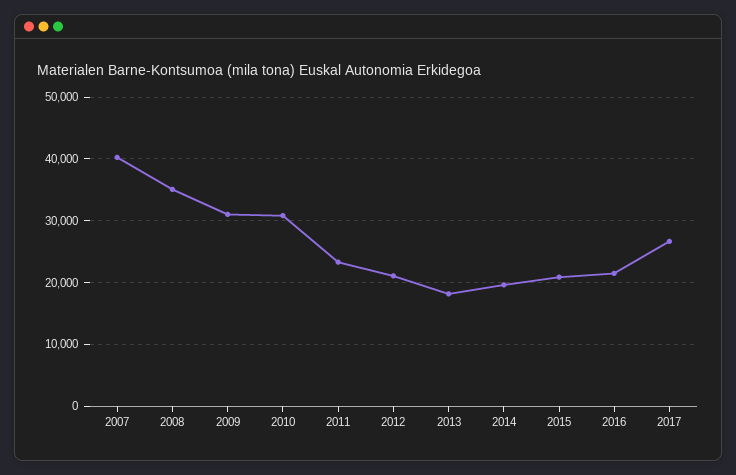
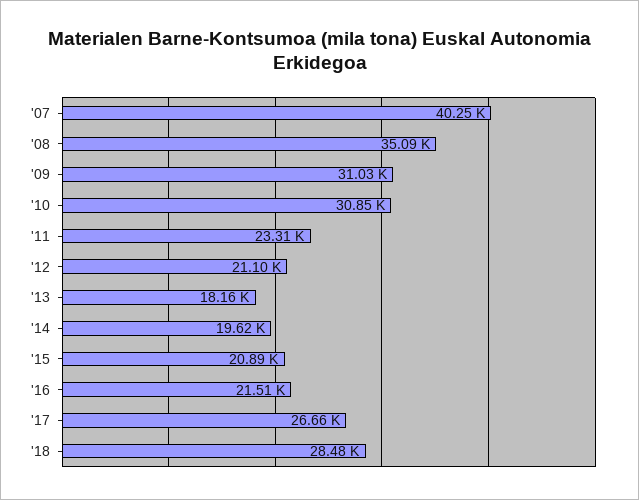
'18: none -> 28480

